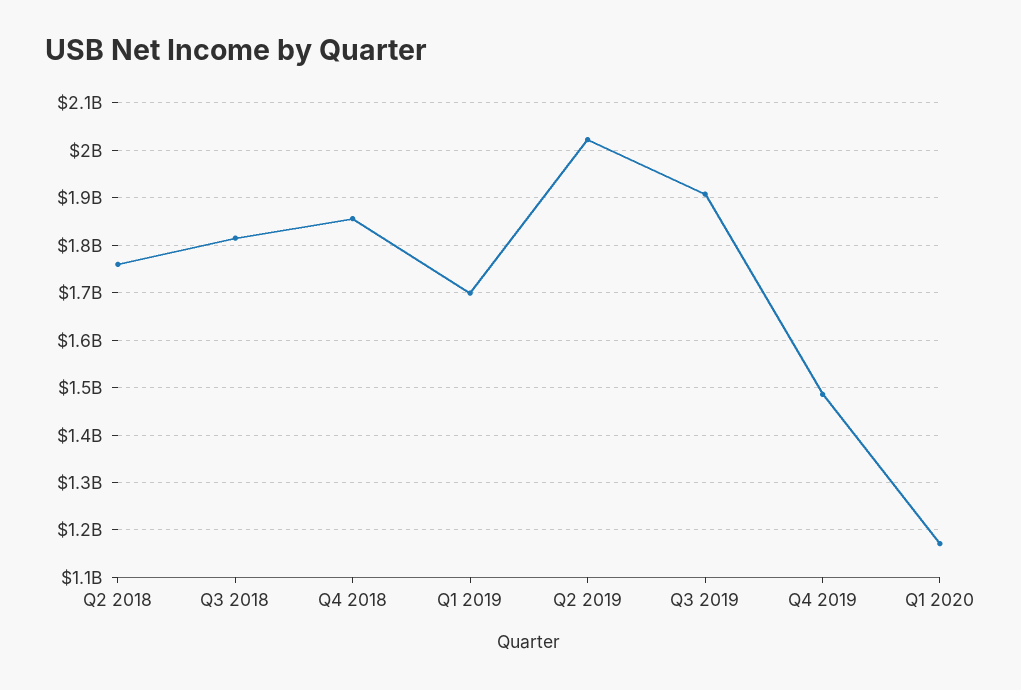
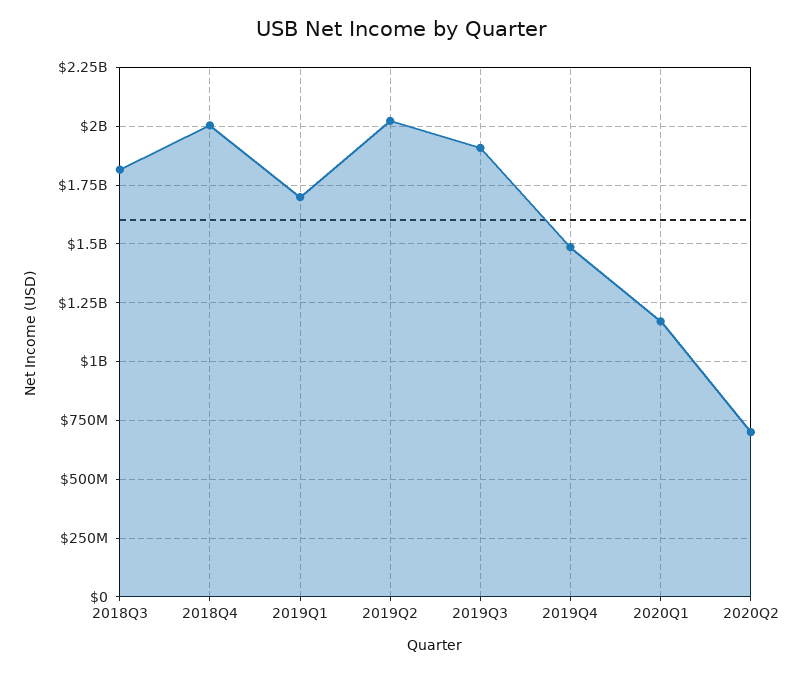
Q2 2018: 1760000000 -> none
Q4 2018: 1860000000 -> 2000000000
2020Q2: none -> 700000000

